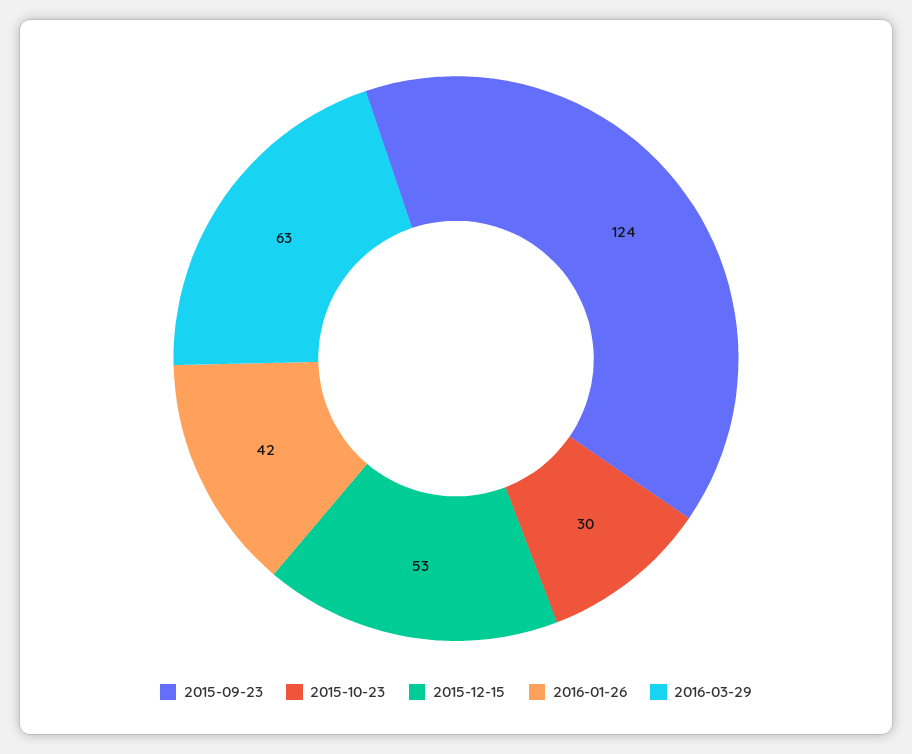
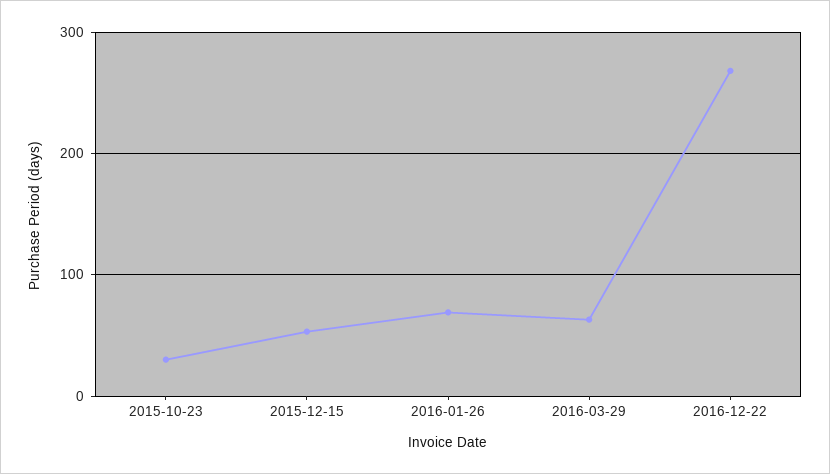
2015-09-23: 124 -> none
2016-01-26: 42 -> 70
2016-12-22: none -> 270

